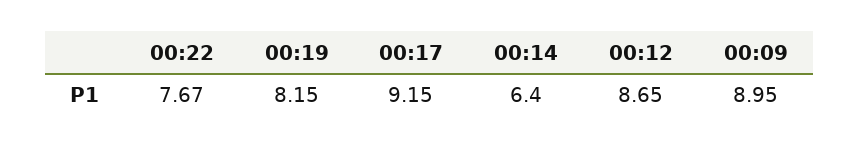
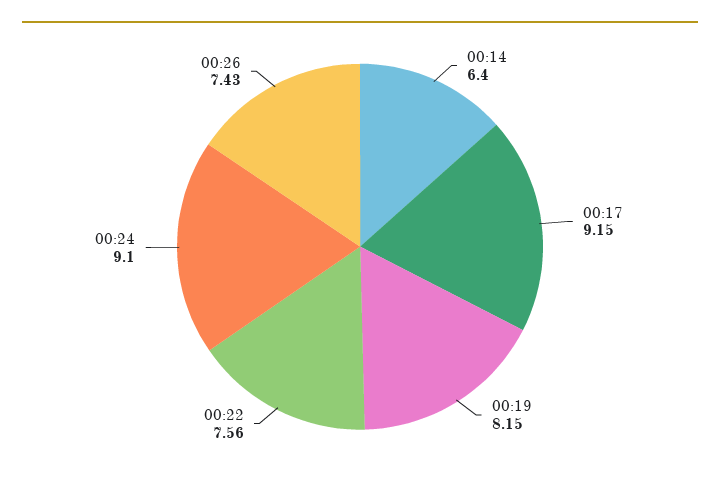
00:22: 7.67 -> 7.56
00:12: 8.65 -> none
00:09: 8.95 -> none
00:24: none -> 9.1
00:26: none -> 7.43

